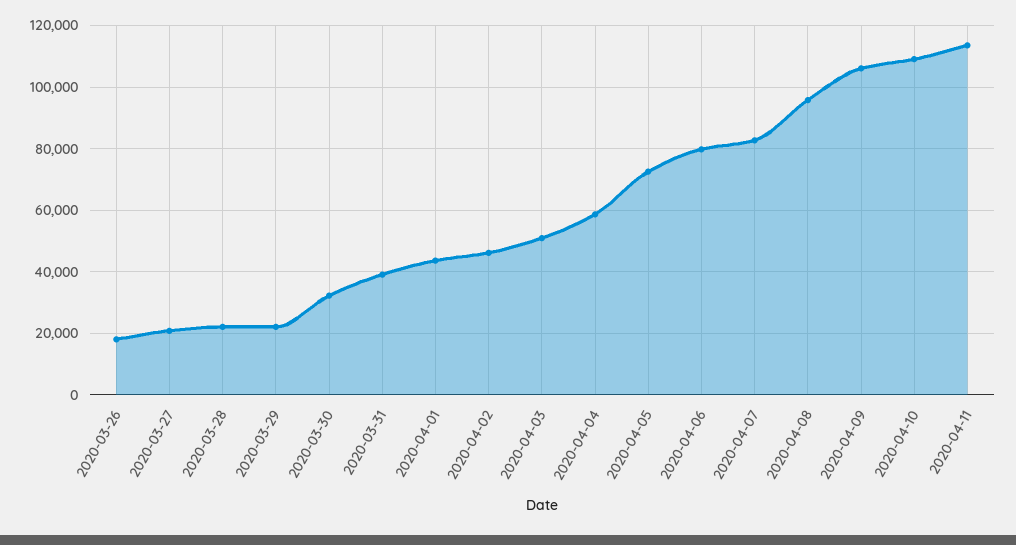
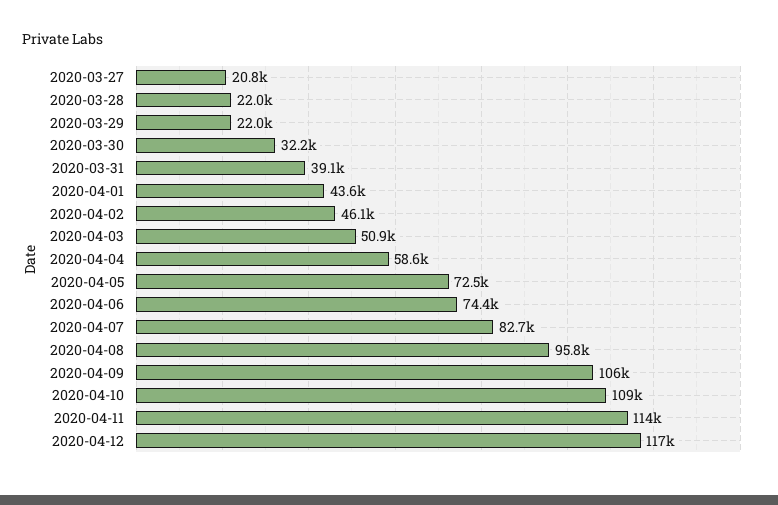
2020-03-26: 18000 -> none
2020-04-06: 80000 -> 74400
2020-04-12: none -> 117000

